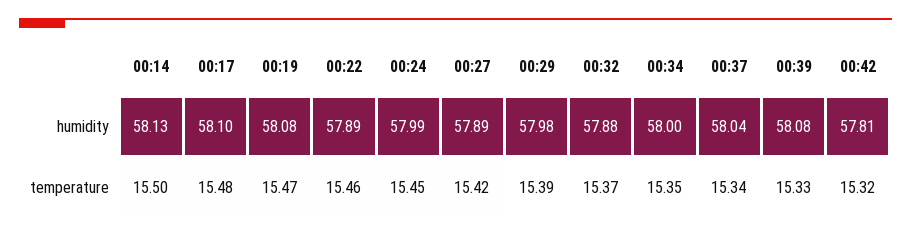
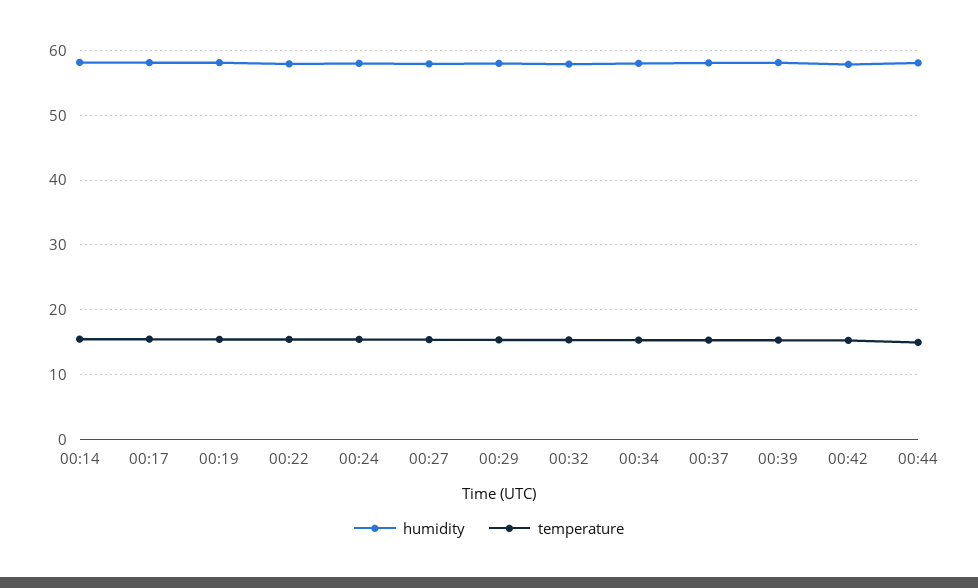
humidity, 00:44: none -> 58
temperature, 00:44: none -> 15

